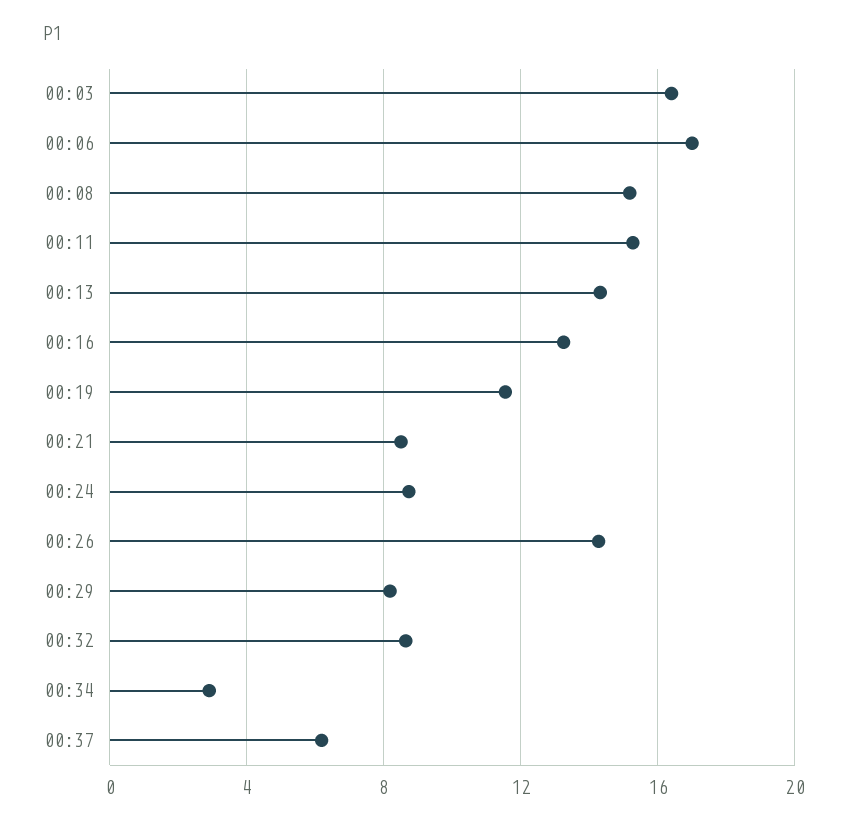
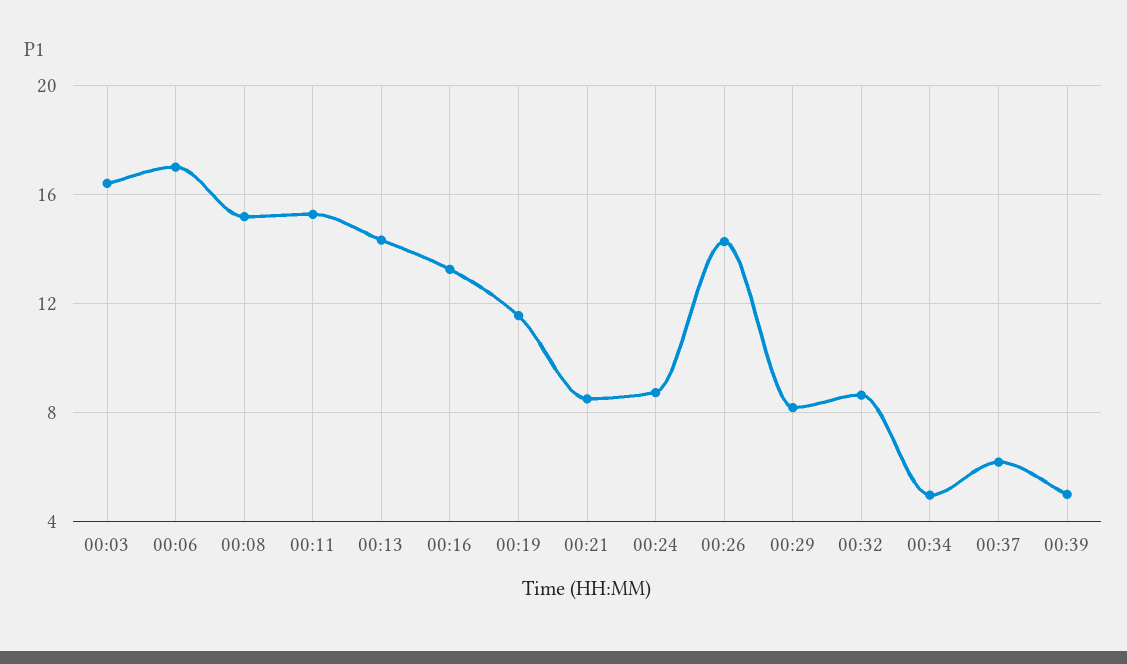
00:34: 3 -> 5
00:39: none -> 5

